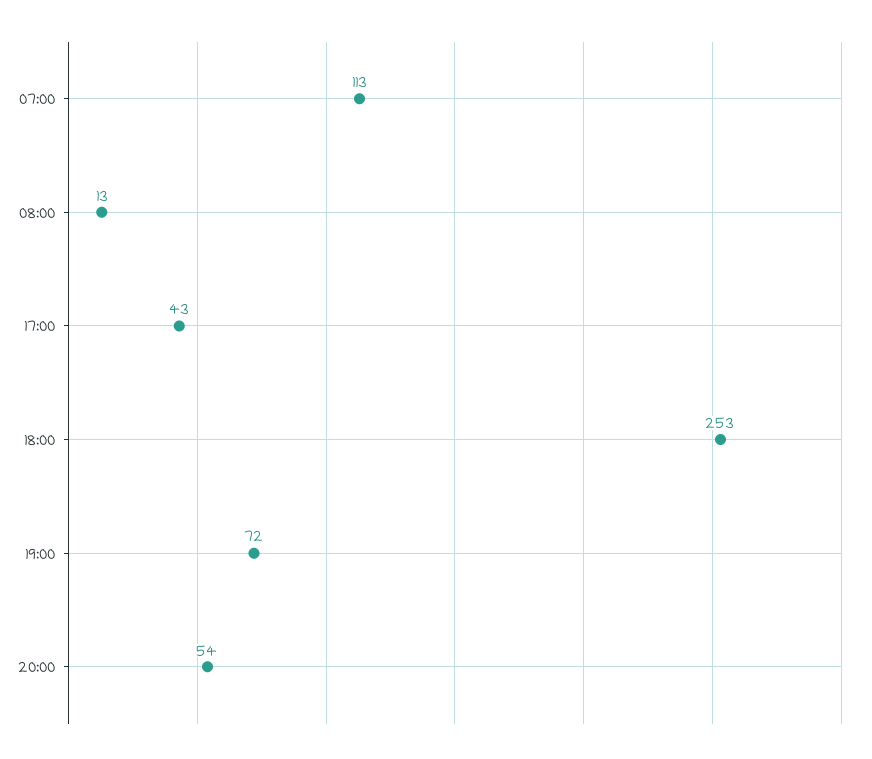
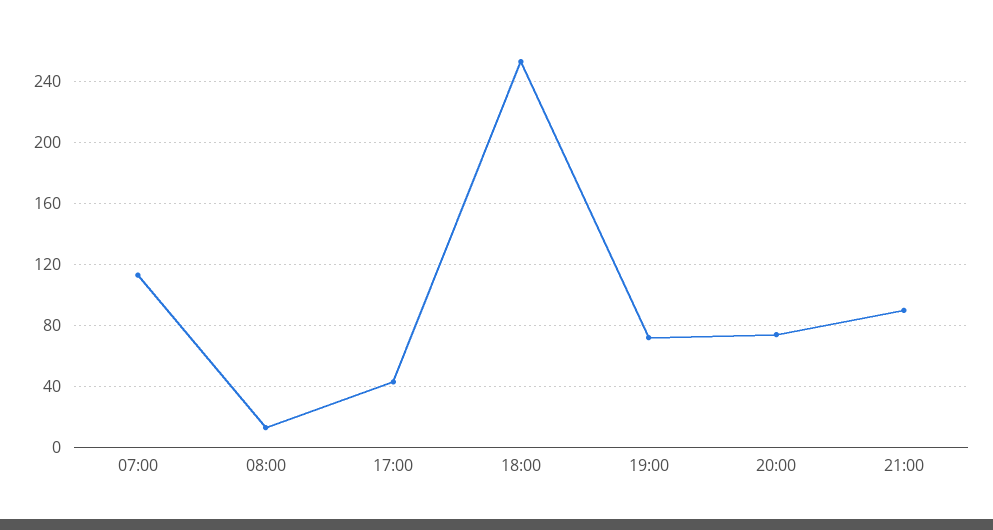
20:00: 54 -> 75
21:00: none -> 90

